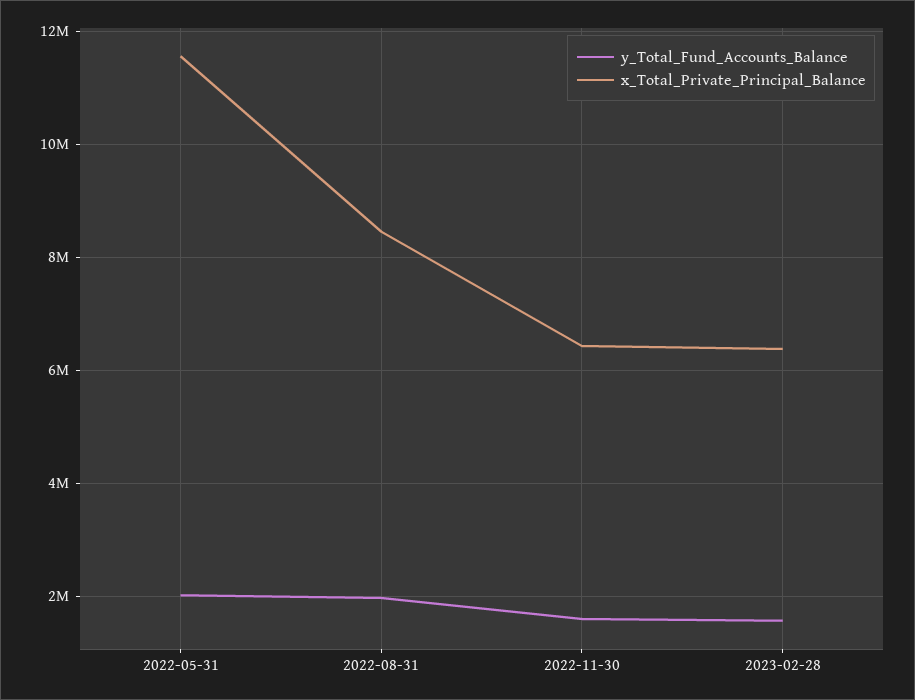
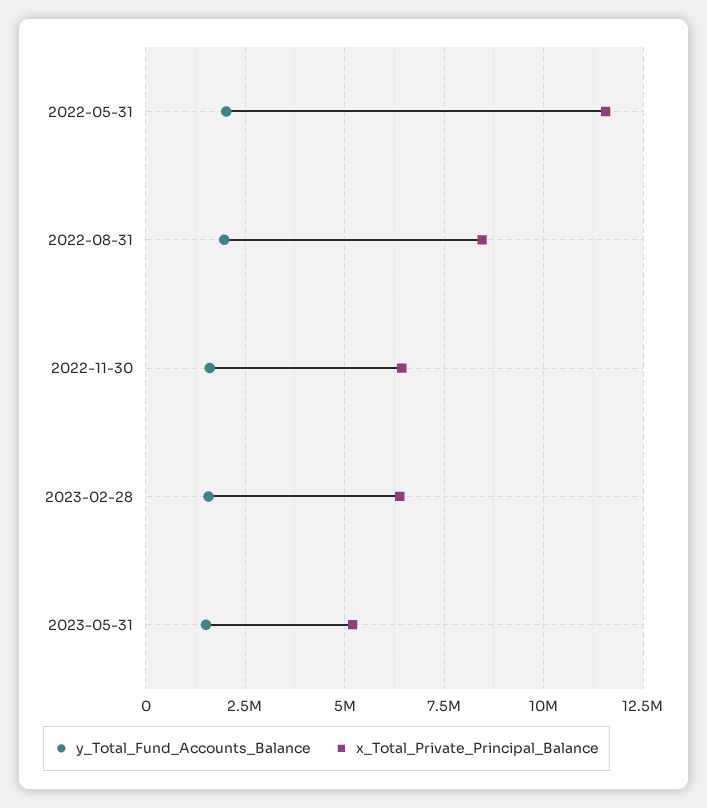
y_Total_Fund_Accounts_Balance, 2023-05-31: none -> 1500000
x_Total_Private_Principal_Balance, 2023-05-31: none -> 5250000

